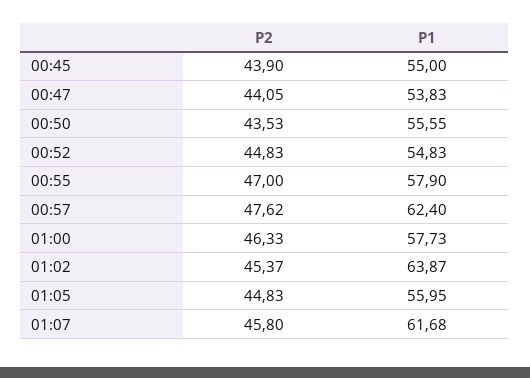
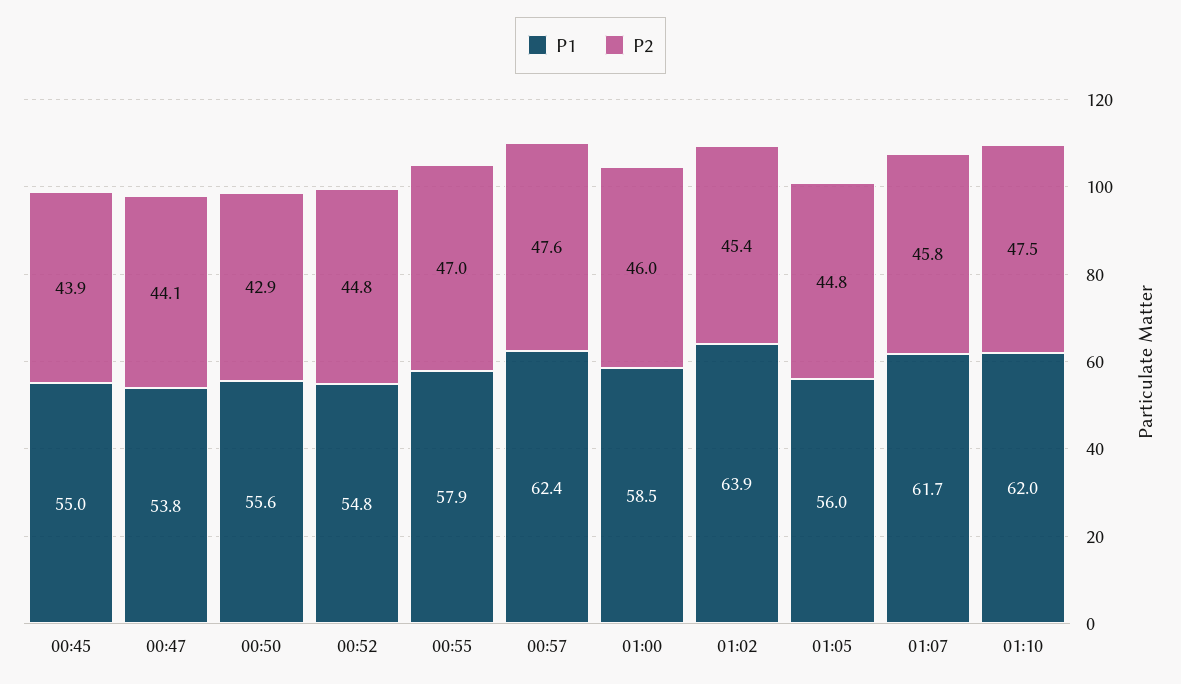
P2, 00:50: 43.53 -> 42.9
P2, 01:00: 46.33 -> 46
P1, 01:00: 57.73 -> 58.5
P1, 01:10: none -> 62
P2, 01:10: none -> 47.5

